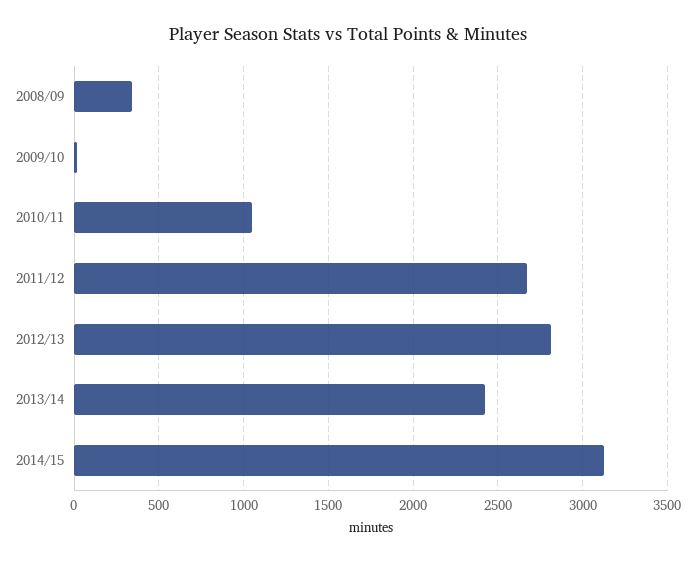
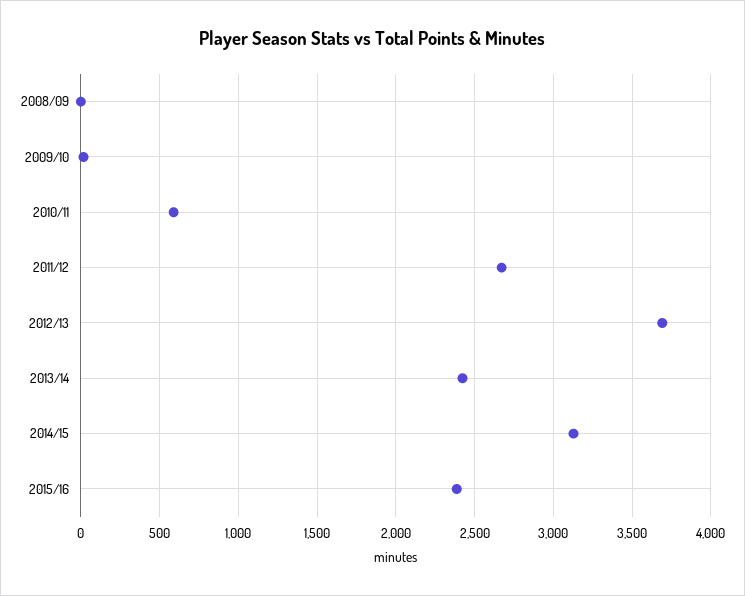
2008/09: 350 -> 0
2010/11: 1050 -> 600
2012/13: 2800 -> 3700
2015/16: none -> 2400

